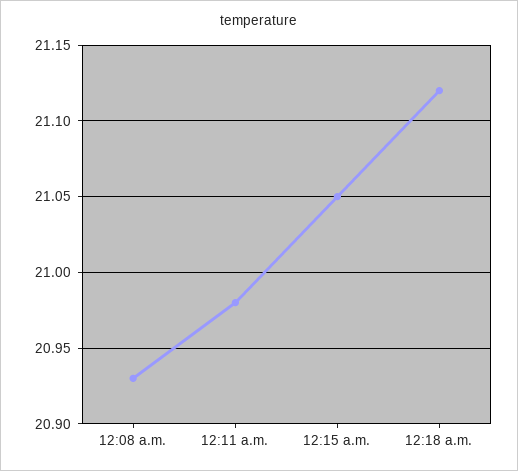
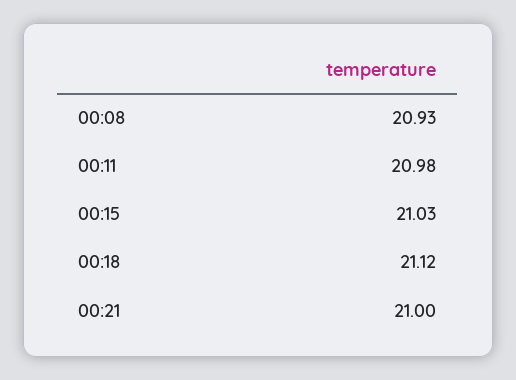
12:15 a.m.: 21.05 -> 21.03
00:21: none -> 21

